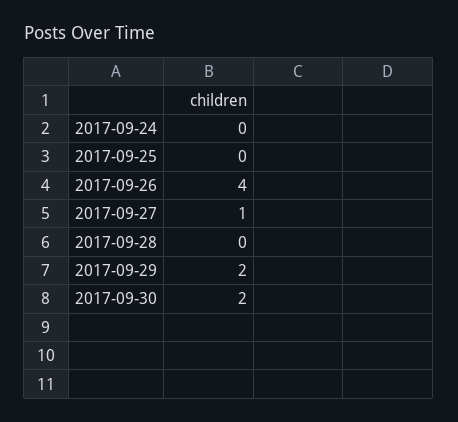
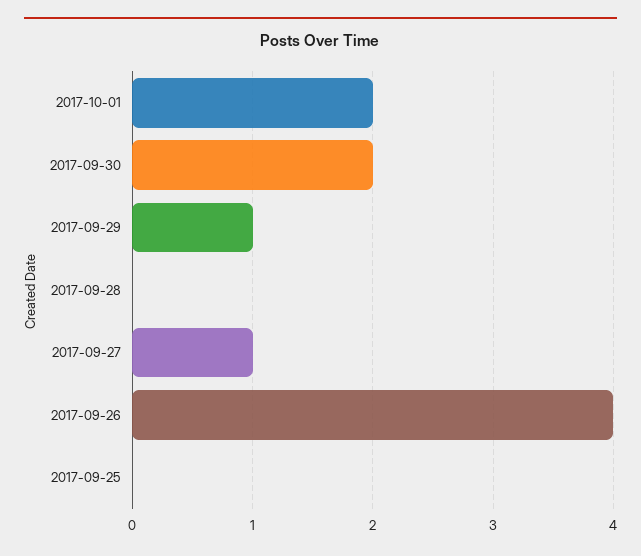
2017-09-24: 0 -> none
2017-09-29: 2 -> 1
2017-10-01: none -> 2

